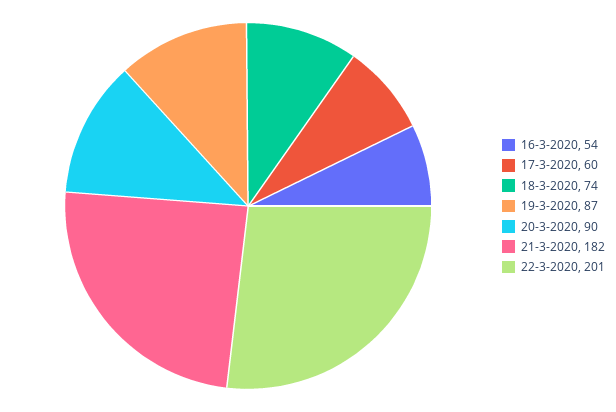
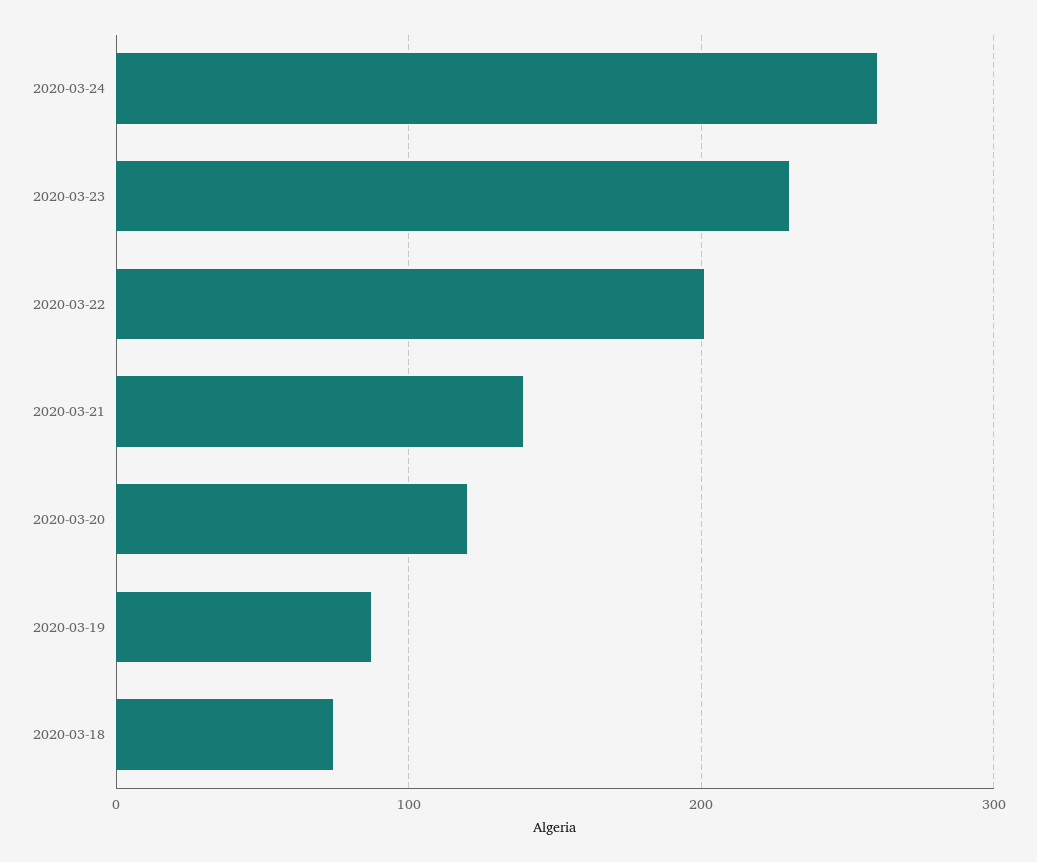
16-3-2020: 54 -> none
17-3-2020: 60 -> none
20-3-2020: 90 -> 120
21-3-2020: 182 -> 140
2020-03-24: none -> 260
2020-03-23: none -> 230

